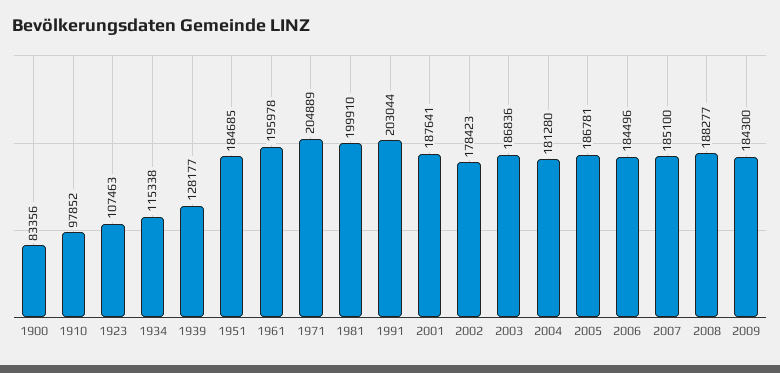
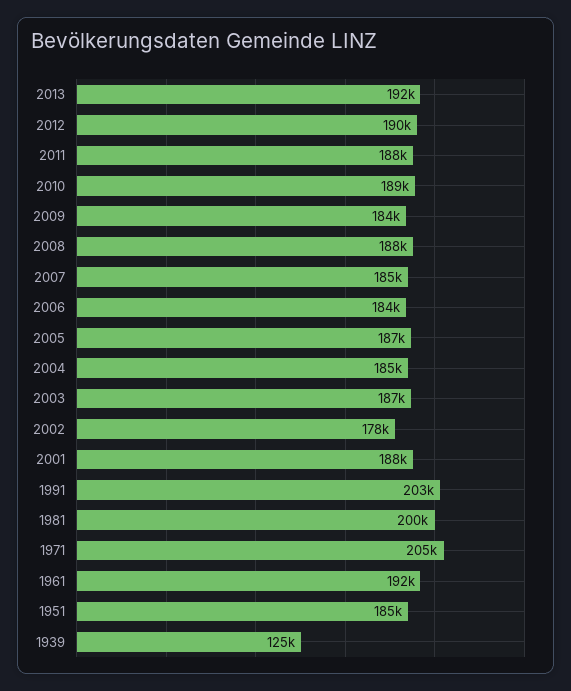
1900: 83356 -> none
1910: 97852 -> none
1923: 107463 -> none
1934: 115338 -> none
1939: 128177 -> 125000
1961: 195978 -> 192000
2004: 181280 -> 185000
2013: none -> 192000
2012: none -> 190000
2011: none -> 188000
2010: none -> 189000

